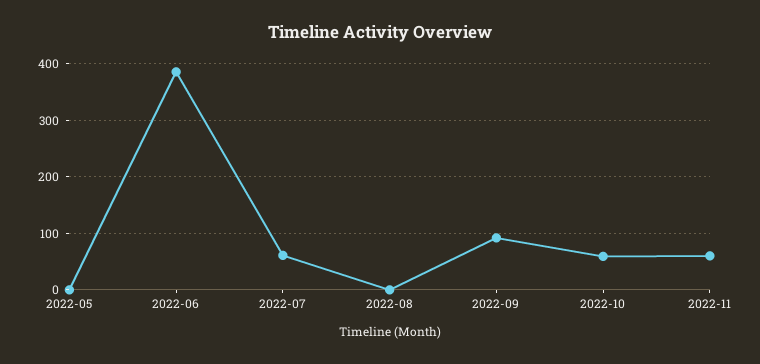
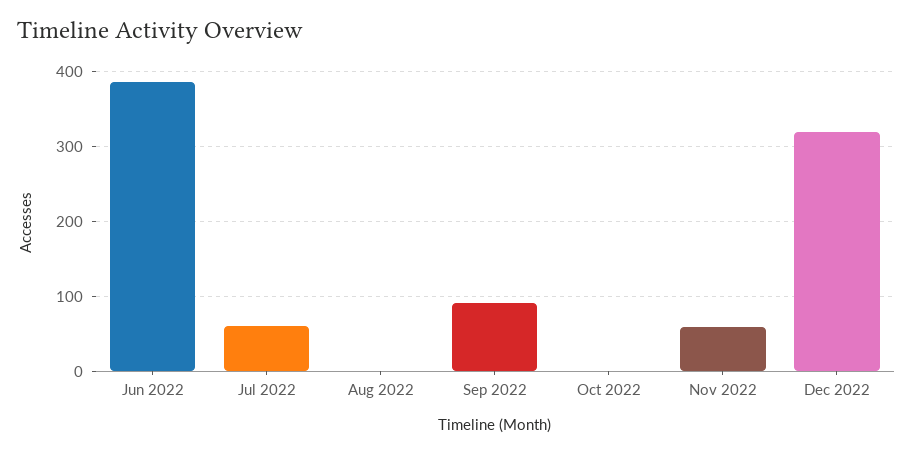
2022-05: 0 -> none
2022-10: 60 -> 0
Dec 2022: none -> 320

